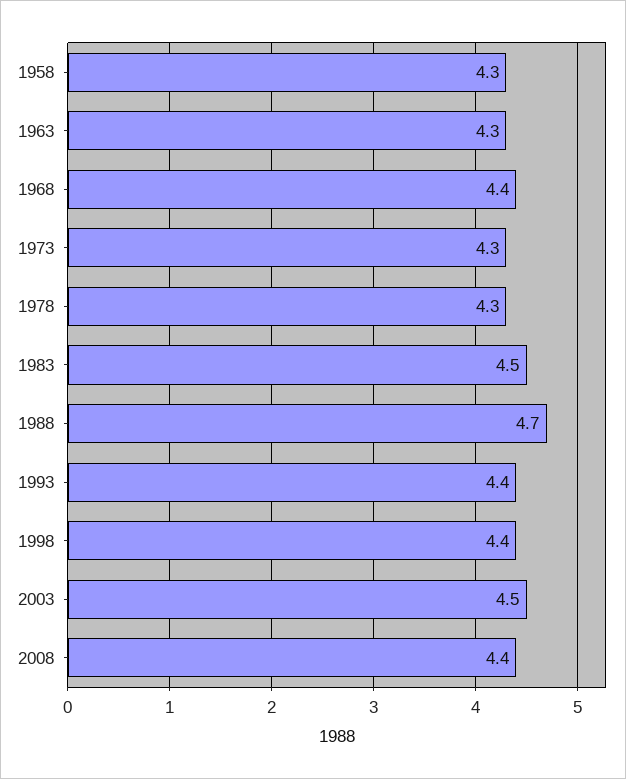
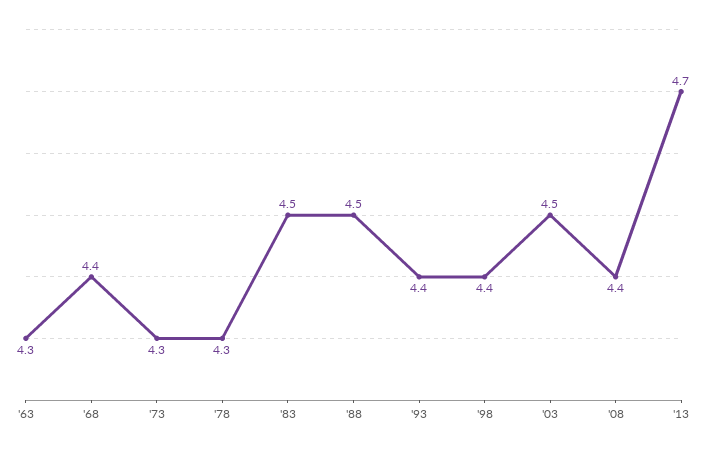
1958: 4.3 -> none
1988: 4.7 -> 4.5
'13: none -> 4.7

